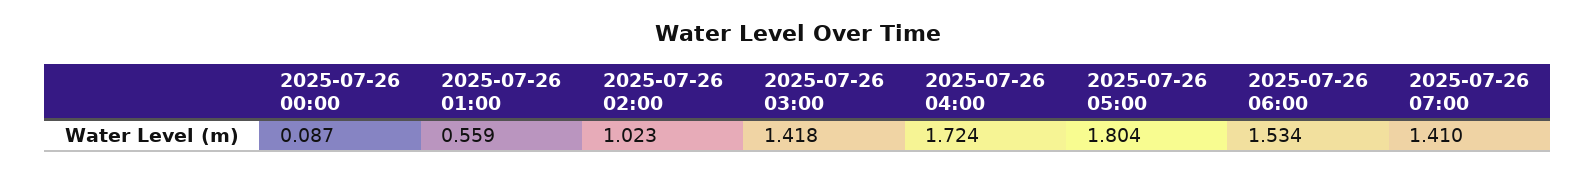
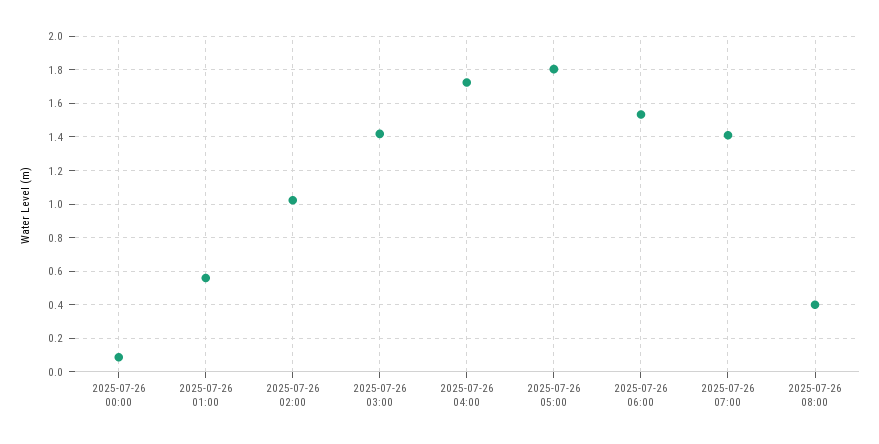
2025-07-26 08:00: none -> 0.4

